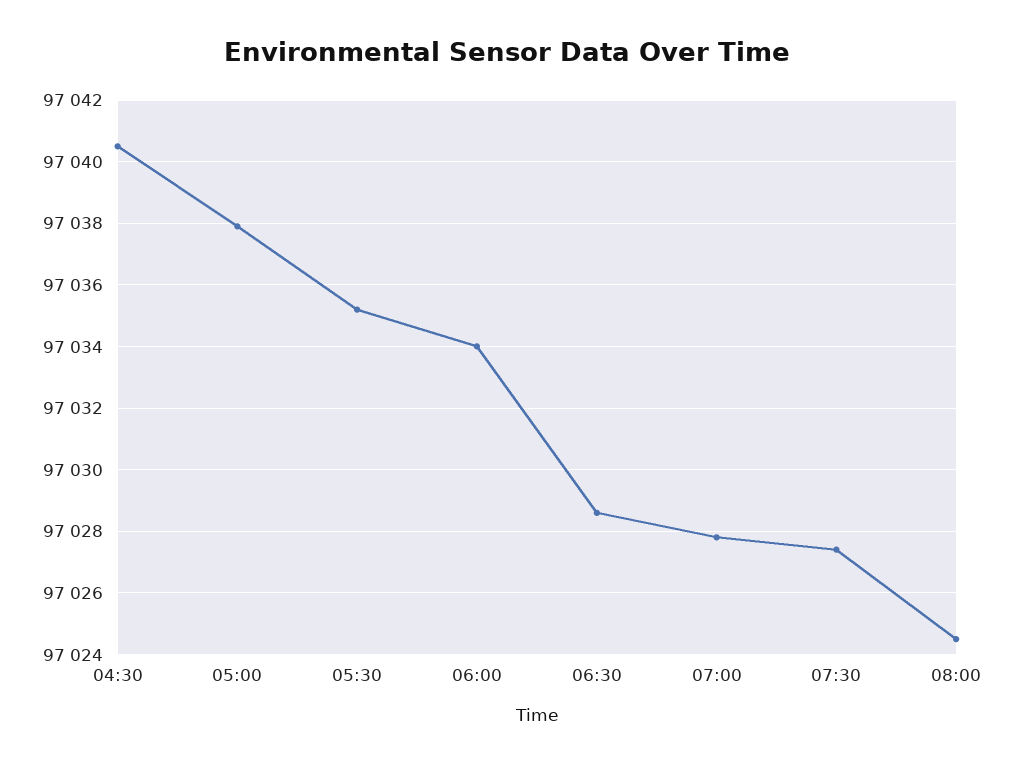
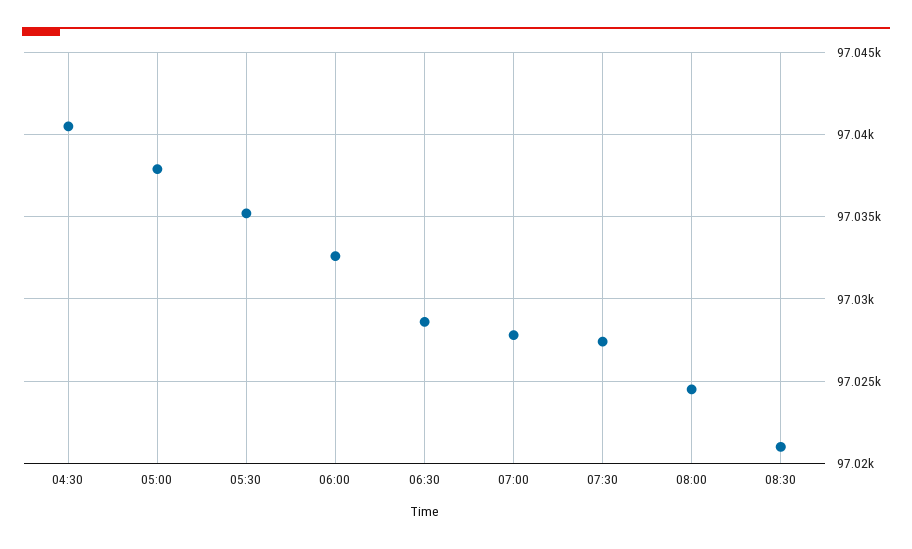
06:00: 97034 -> 97032.5
08:30: none -> 97021

